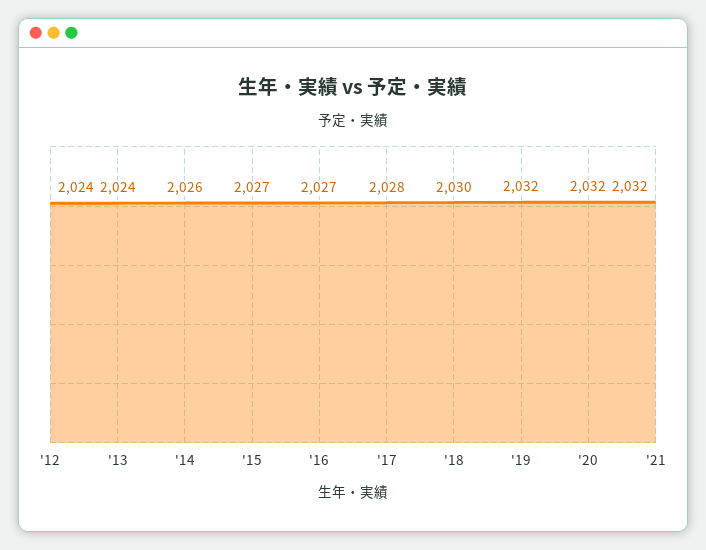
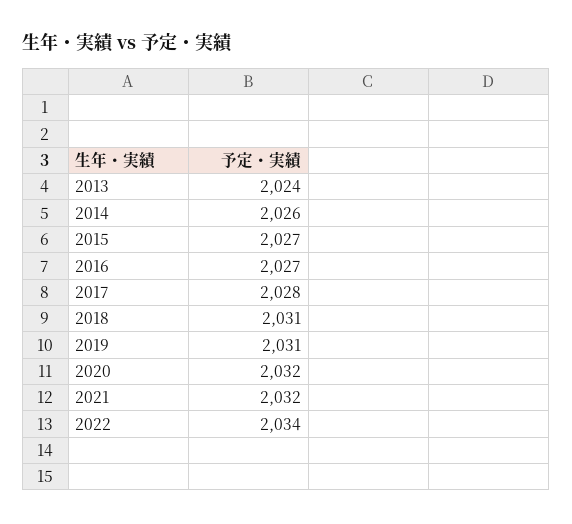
'12: 2024 -> none
'18: 2030 -> 2031
'19: 2032 -> 2031
2022: none -> 2034

